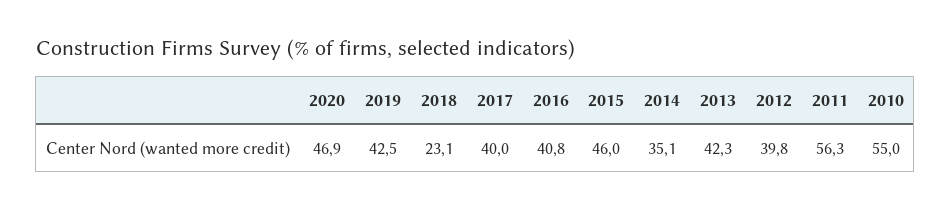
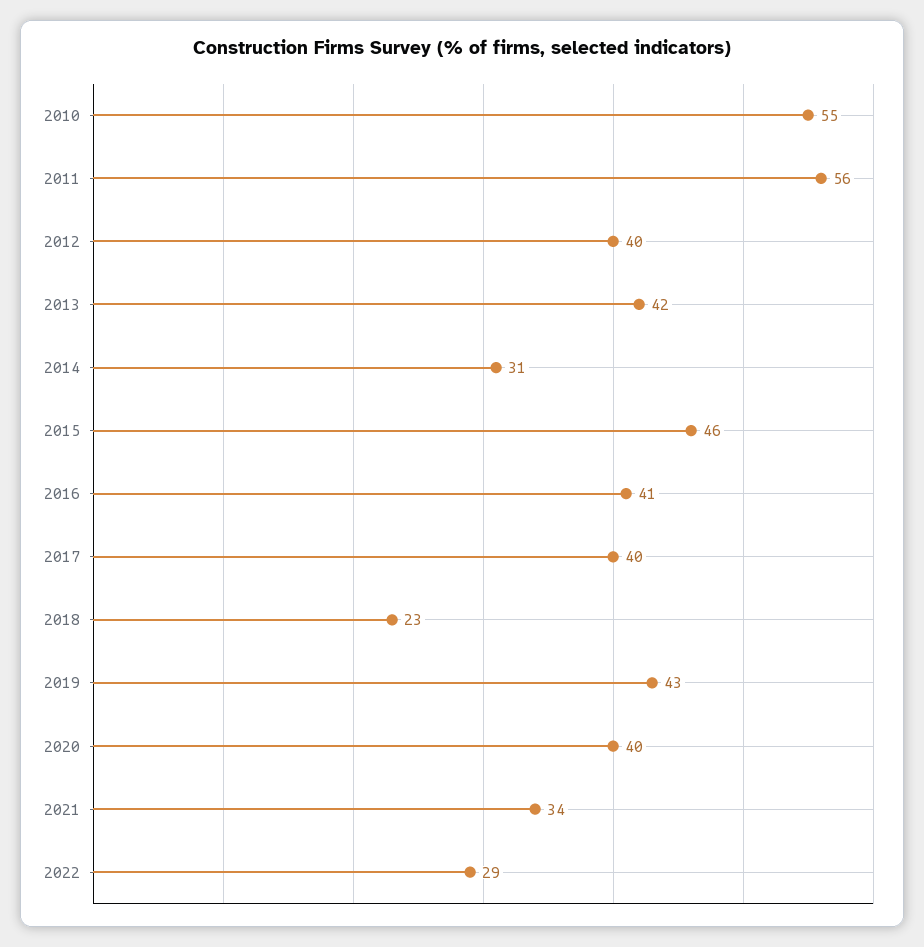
2020: 46.9 -> 40
2014: 35.1 -> 31
2021: none -> 34
2022: none -> 29

